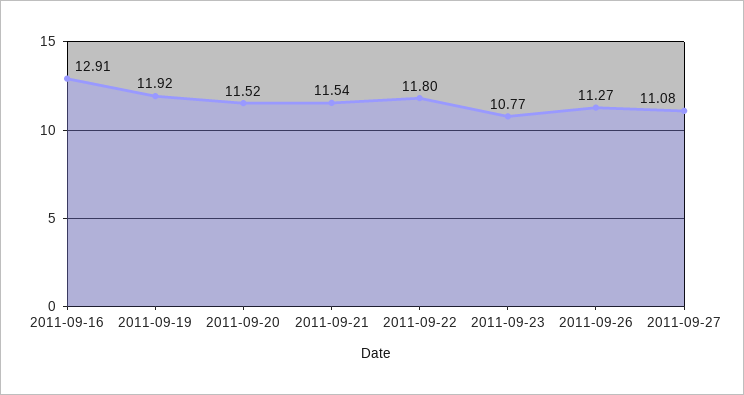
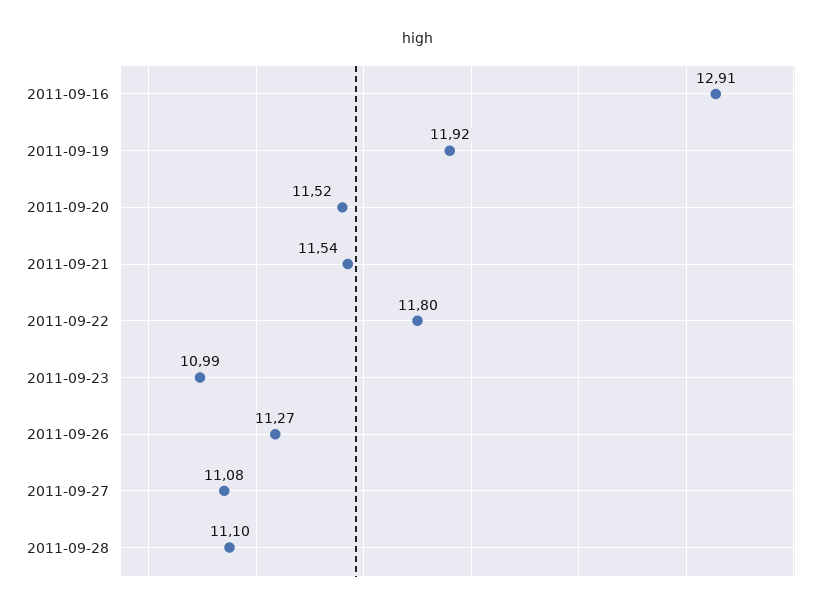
2011-09-23: 10.77 -> 10.99
2011-09-28: none -> 11.1

